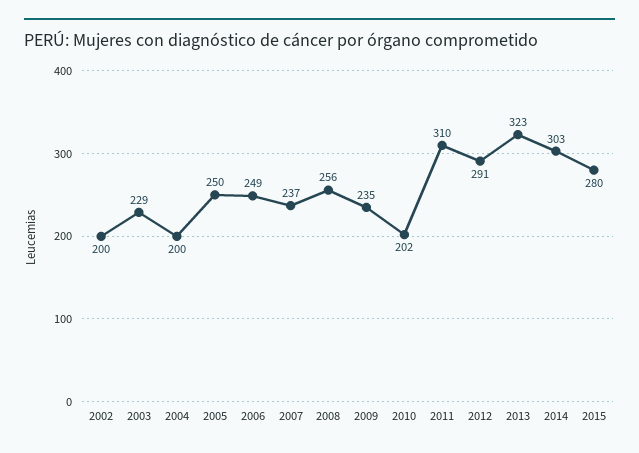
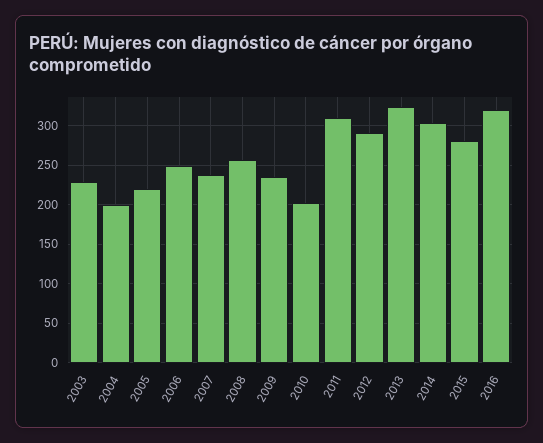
2002: 200 -> none
2005: 250 -> 220
2016: none -> 320

